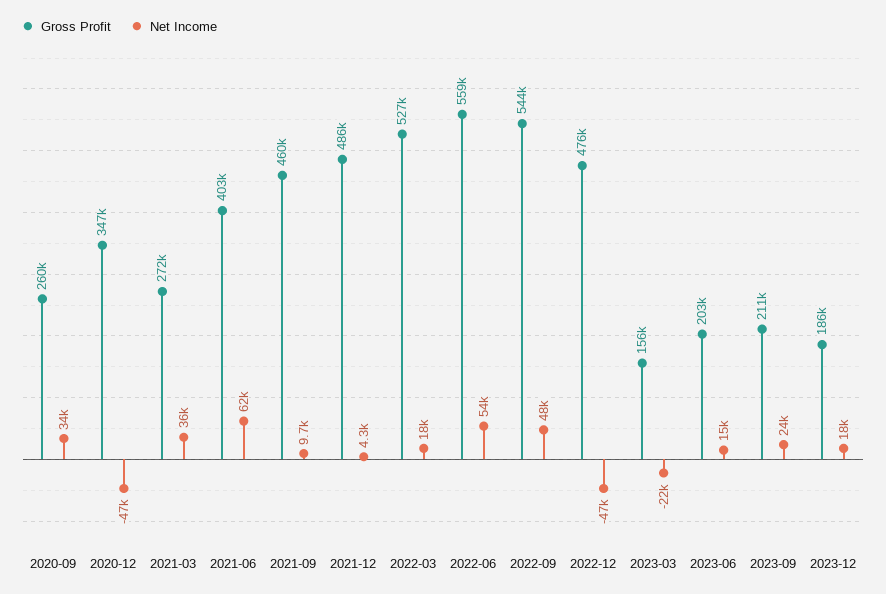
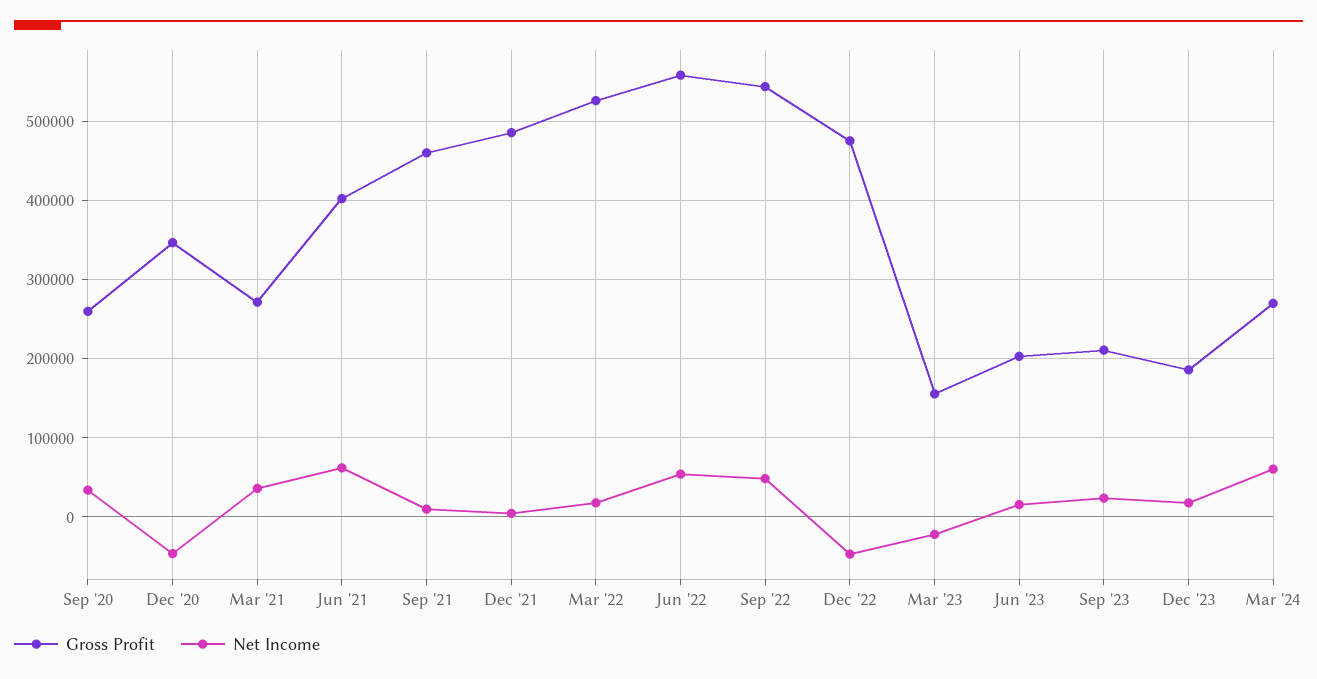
Gross Profit, Mar '24: none -> 270000
Net Income, Mar '24: none -> 60000

